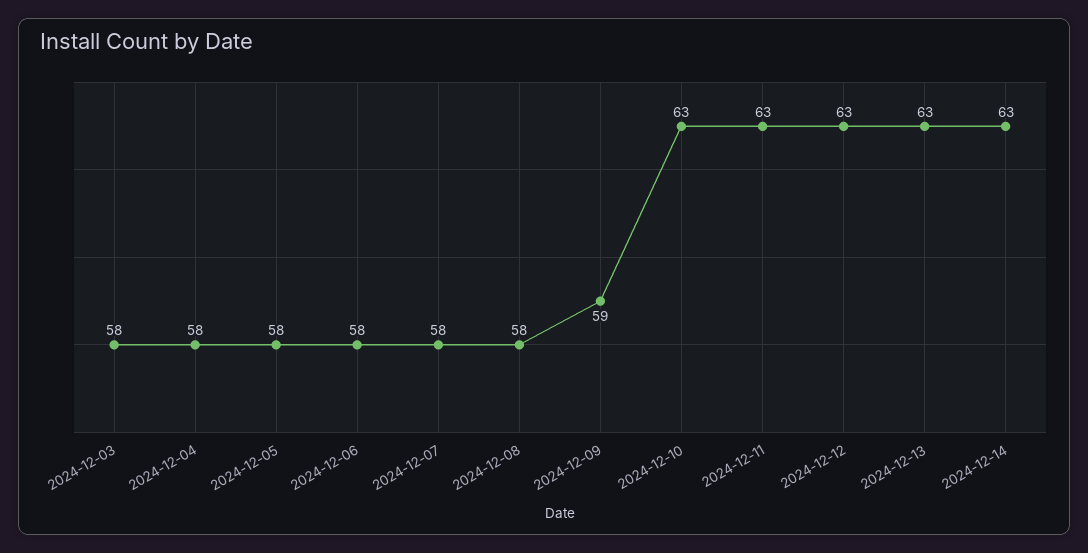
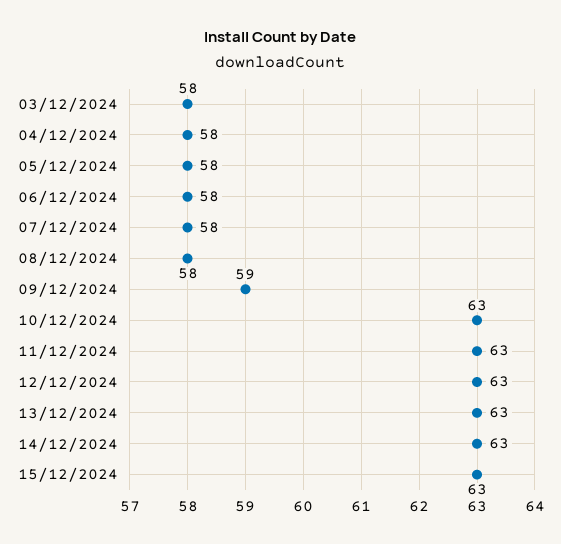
15/12/2024: none -> 63

